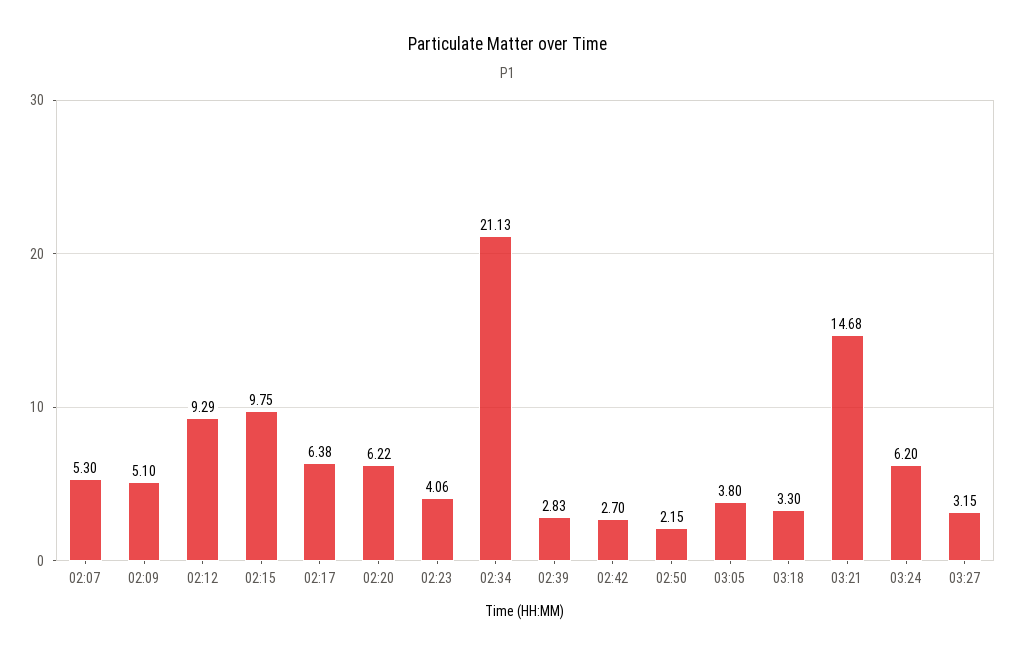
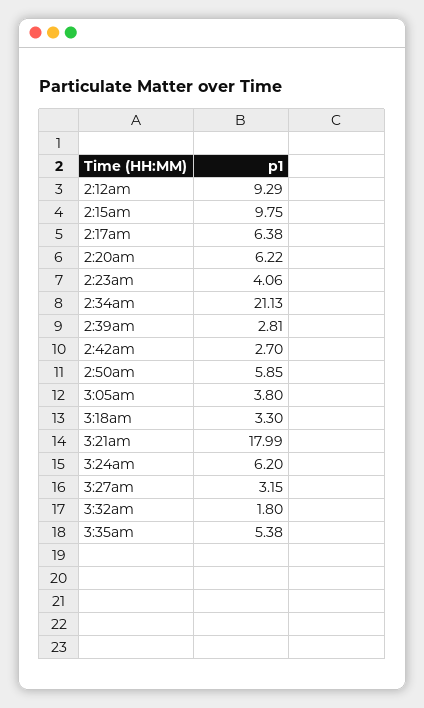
02:07: 5.3 -> none
02:09: 5.1 -> none
02:39: 2.83 -> 2.81
02:50: 2.15 -> 5.85
03:21: 14.68 -> 17.99
3:32am: none -> 1.8
3:35am: none -> 5.38

